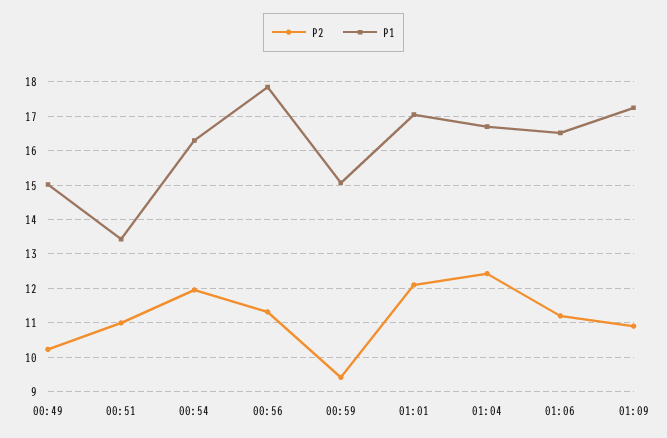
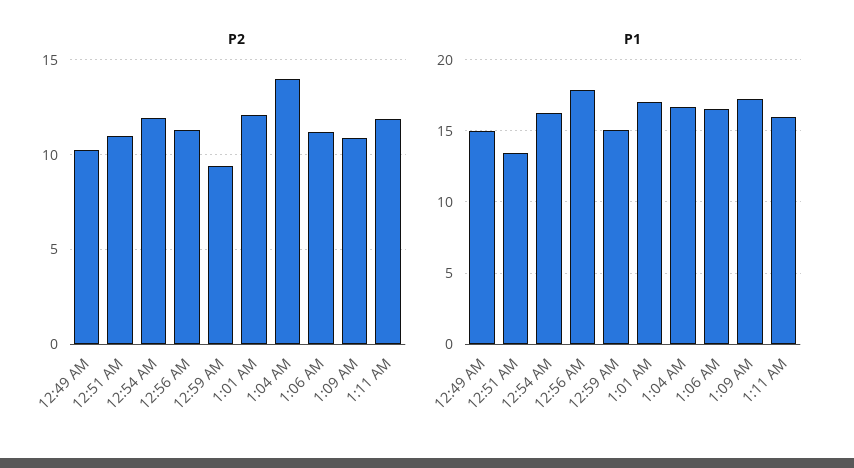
P2, 01:04: 12.4 -> 14
P2, 1:11 AM: none -> 12
P1, 1:11 AM: none -> 16

